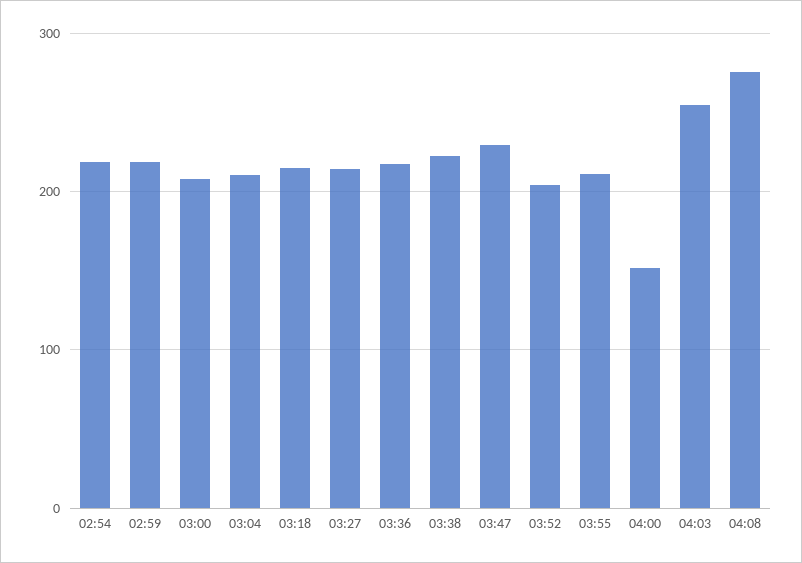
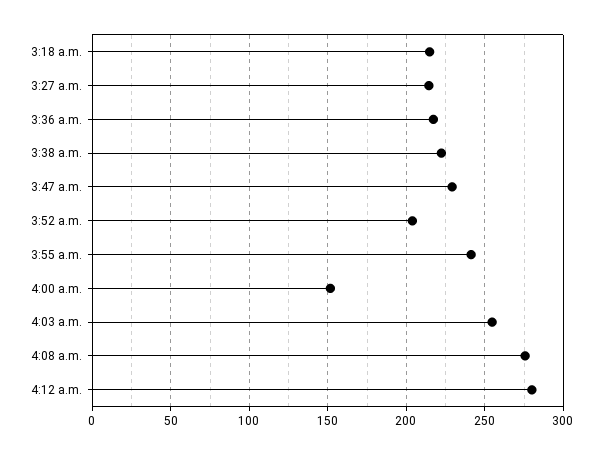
02:54: 220 -> none
02:59: 220 -> none
03:00: 210 -> none
03:04: 210 -> none
03:55: 210 -> 240
4:12 a.m.: none -> 280

